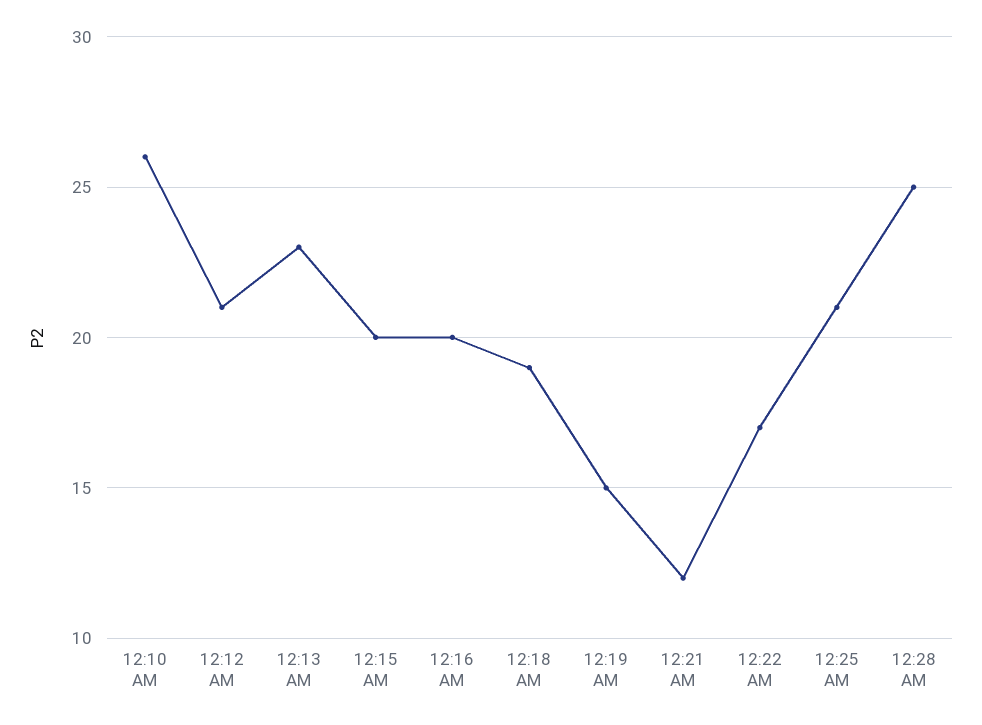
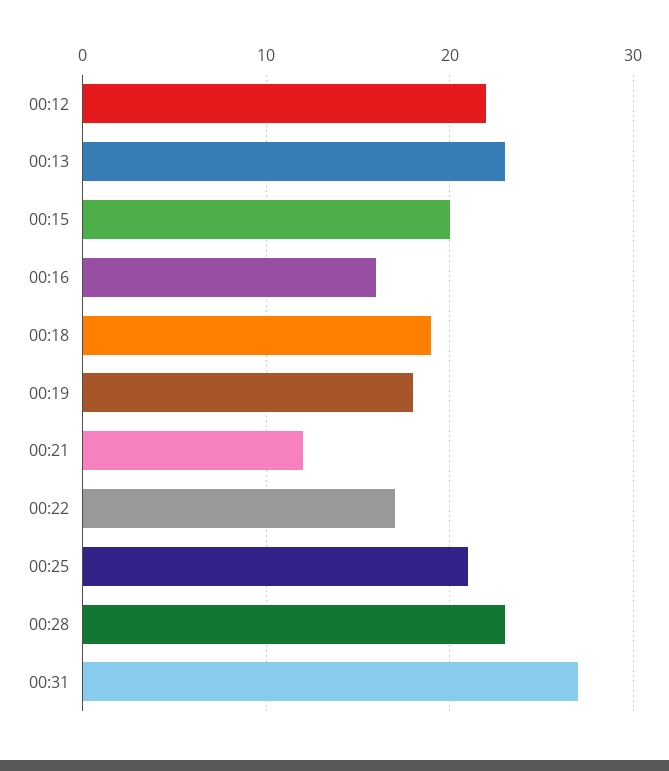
12:10 AM: 26 -> none
12:12 AM: 21 -> 22
12:16 AM: 20 -> 16
12:19 AM: 15 -> 18
12:28 AM: 25 -> 23
00:31: none -> 27

